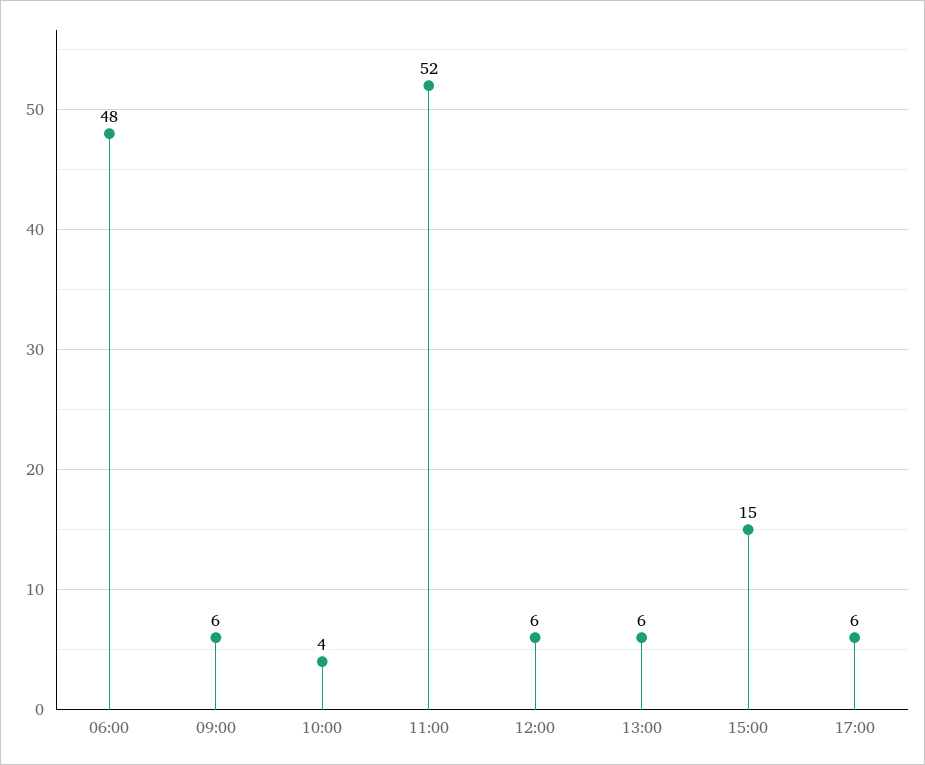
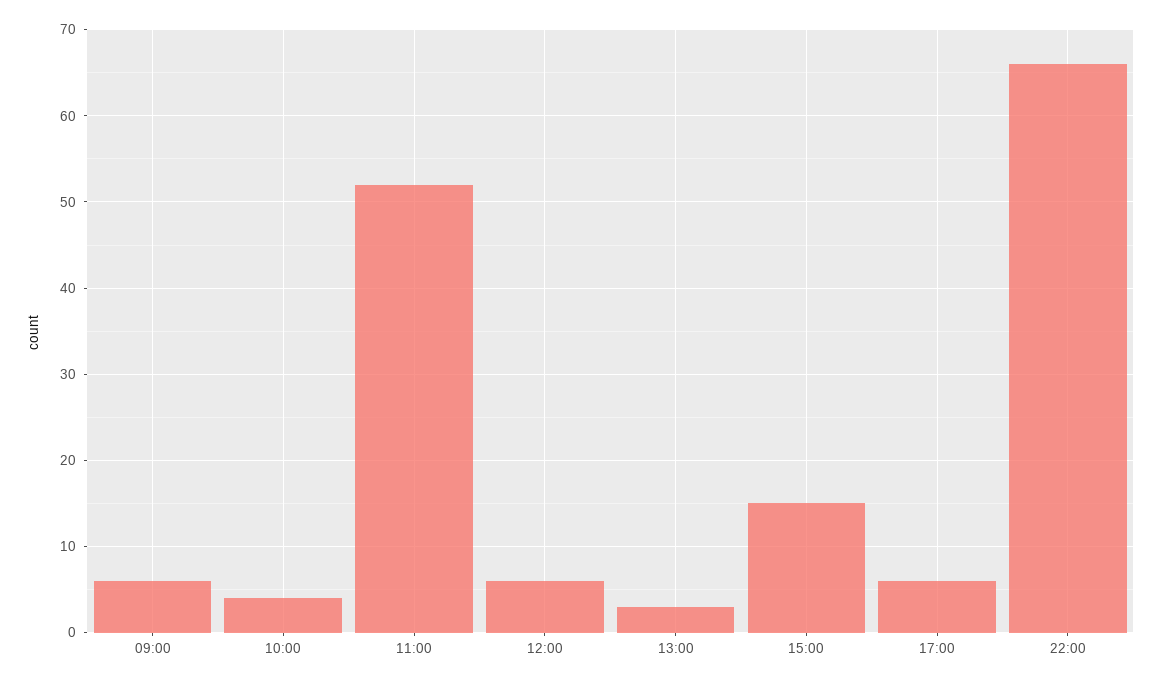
06:00: 48 -> none
13:00: 6 -> 3
22:00: none -> 66

